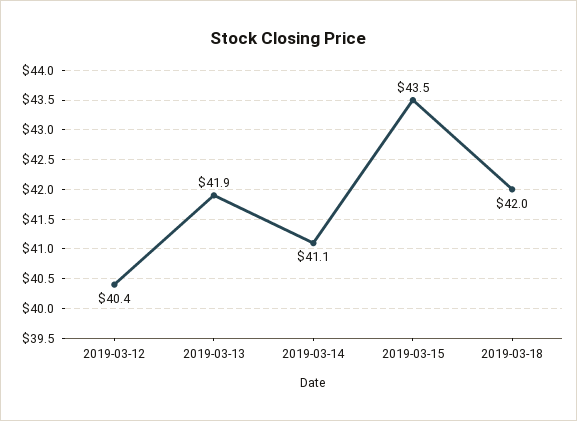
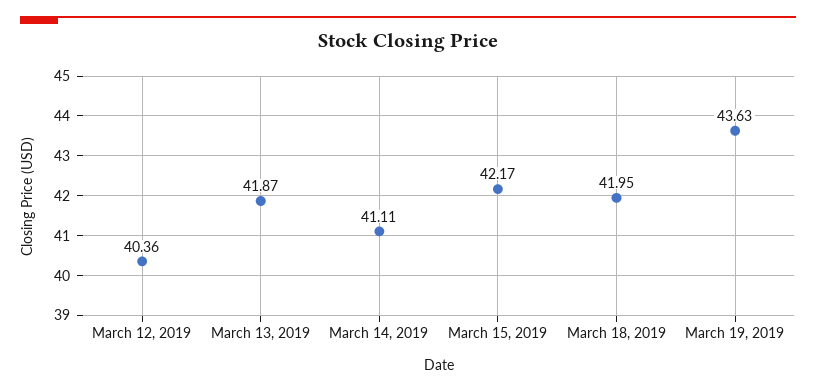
2019-03-15: 43.5 -> 42.17
March 19, 2019: none -> 43.63

